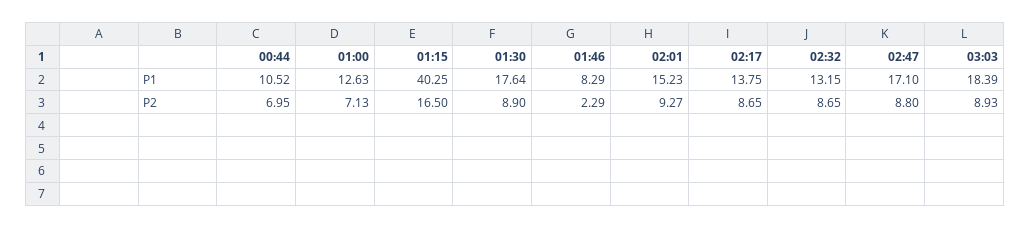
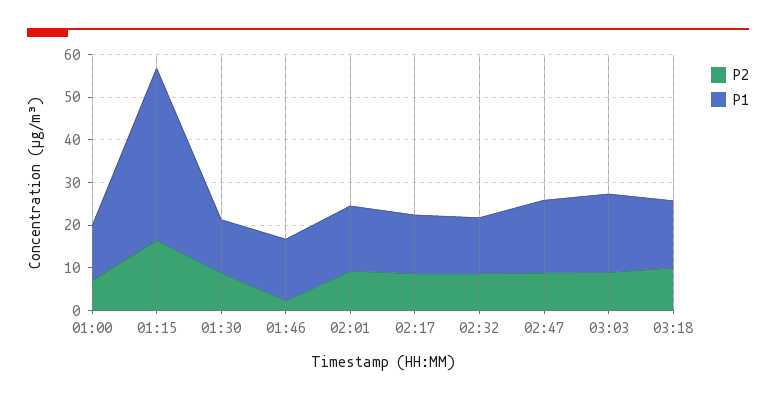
P1, 00:44: 10.52 -> none
P1, 01:30: 17.64 -> 12
P1, 01:46: 8.29 -> 14
P2, 00:44: 6.95 -> none
P2, 03:18: none -> 10
P1, 03:18: none -> 16

